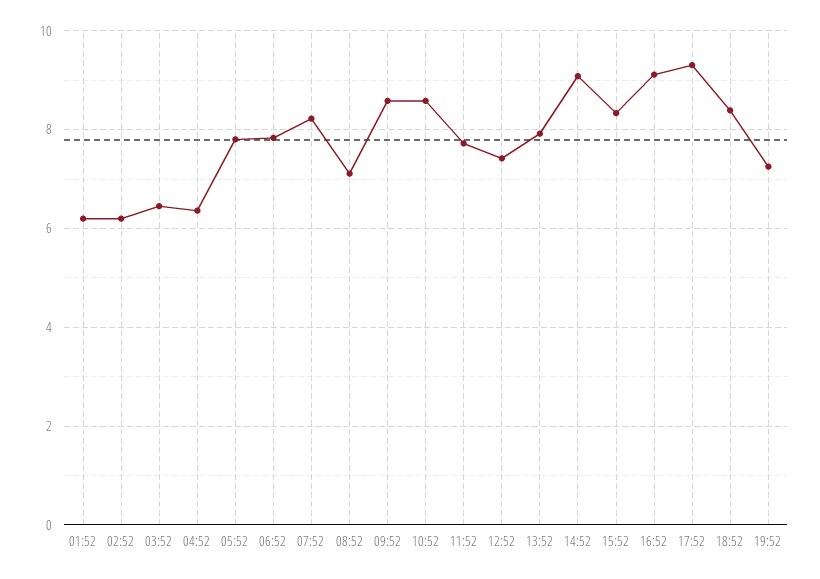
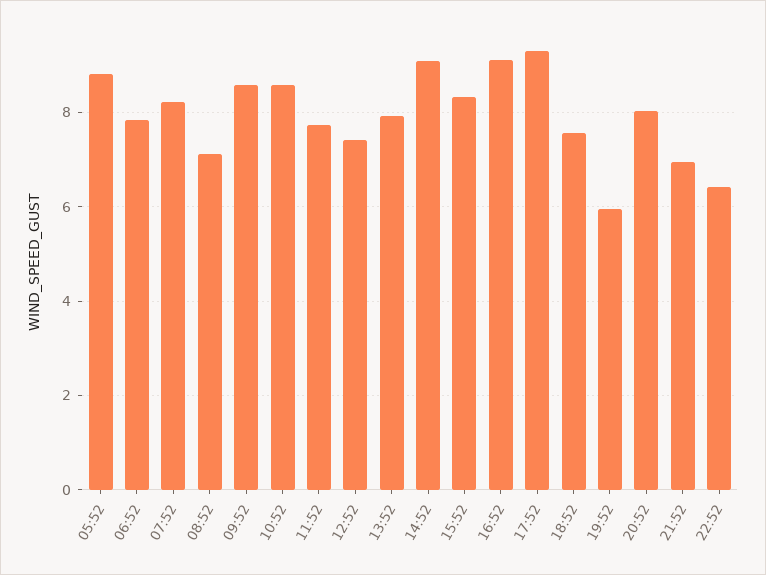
01:52: 6.2 -> none
02:52: 6.2 -> none
03:52: 6.4 -> none
04:52: 6.4 -> none
05:52: 7.8 -> 8.8
18:52: 8.4 -> 7.6
19:52: 7.2 -> 6
20:52: none -> 8
21:52: none -> 7
22:52: none -> 6.4

